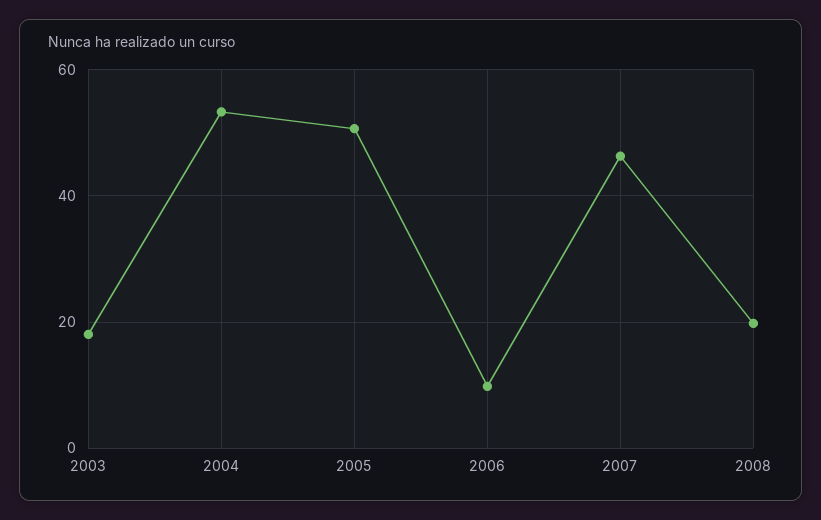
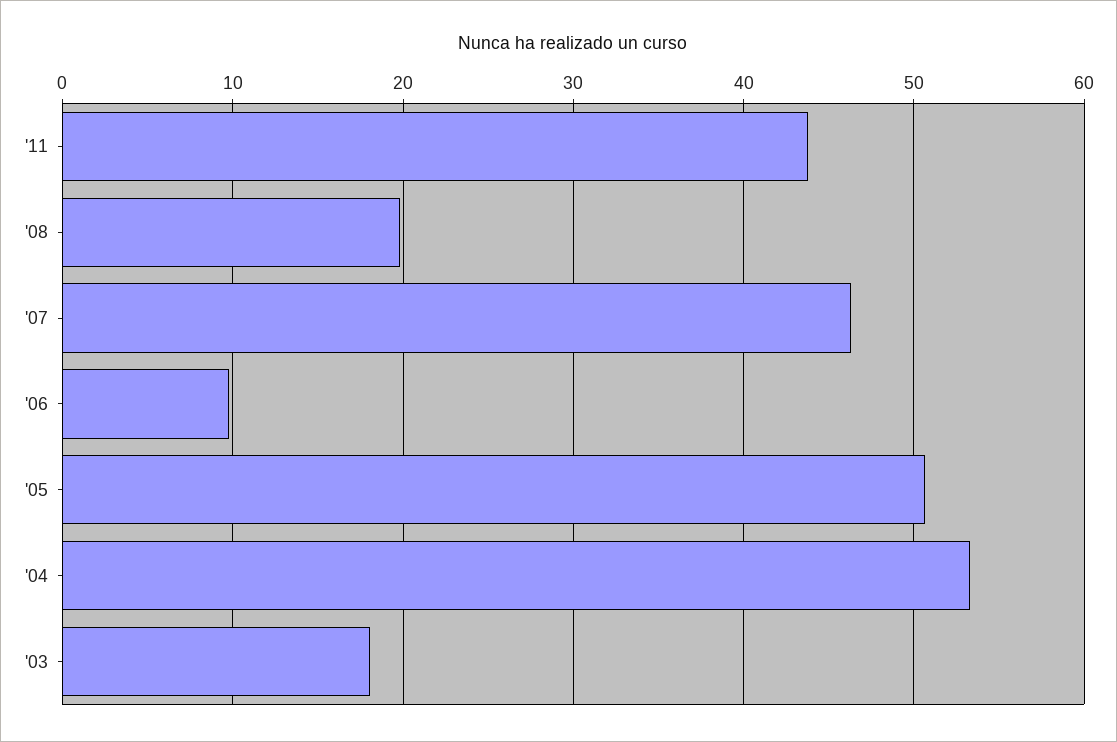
'11: none -> 44

